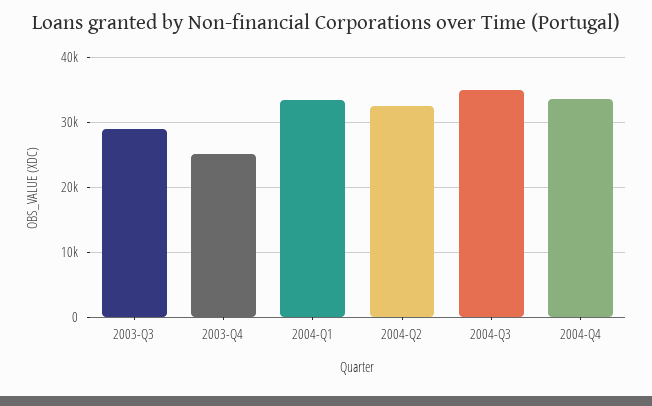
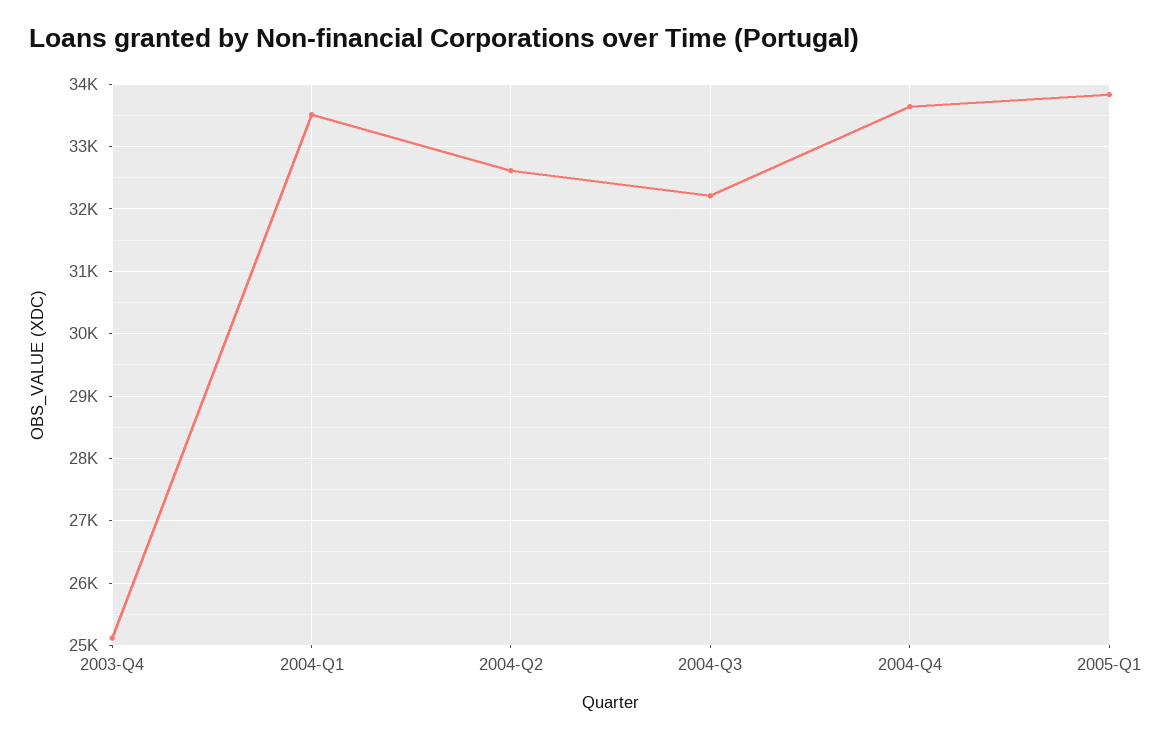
2003-Q3: 29000 -> none
2004-Q3: 35000 -> 32200
2005-Q1: none -> 33800

